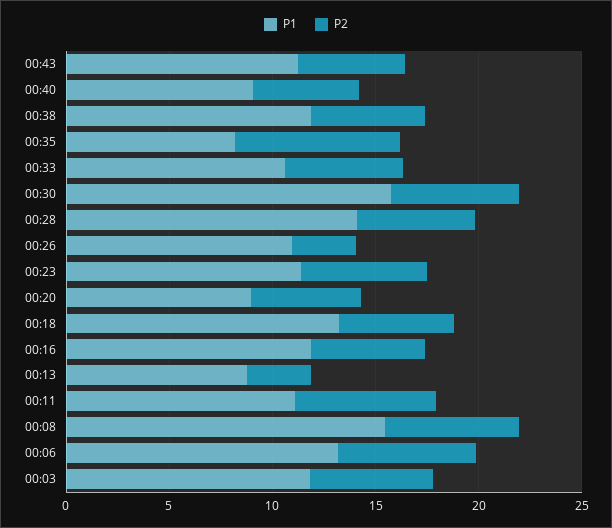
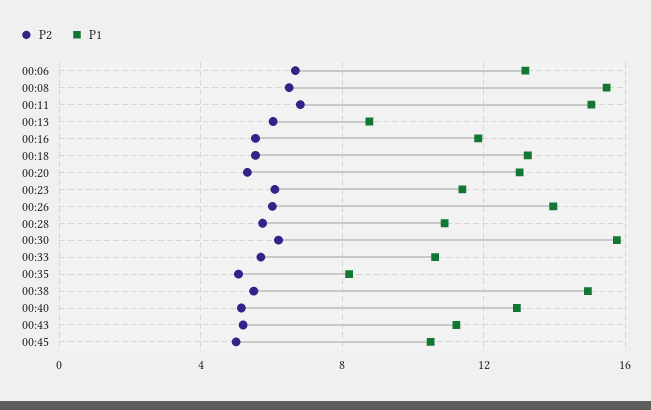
P1, 00:40: 9 -> 13
P1, 00:38: 12 -> 15
P2, 00:35: 8 -> 5
P1, 00:28: 14 -> 11
P1, 00:26: 11 -> 14
P2, 00:26: 3 -> 6
P1, 00:20: 9 -> 13
P2, 00:13: 3 -> 6
P1, 00:11: 11 -> 15
P1, 00:03: 12 -> none
P2, 00:03: 6 -> none
P2, 00:45: none -> 5
P1, 00:45: none -> 10.5

